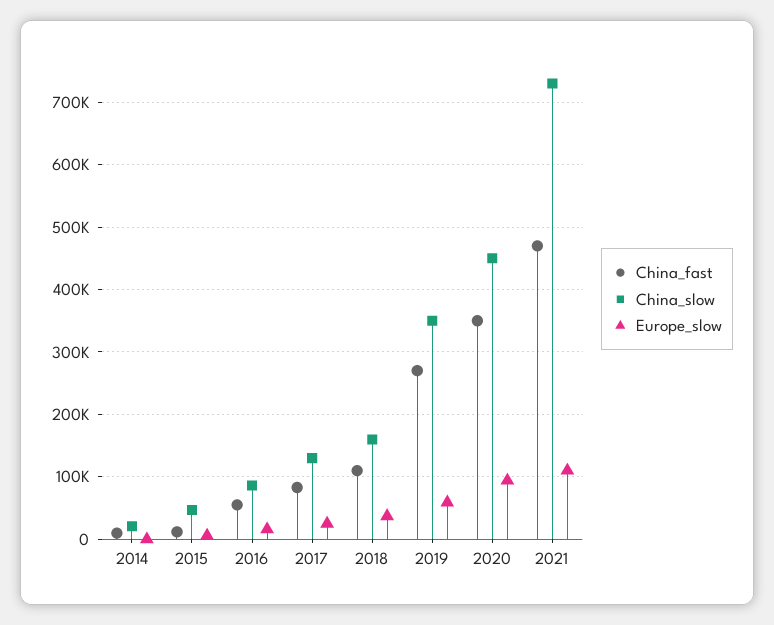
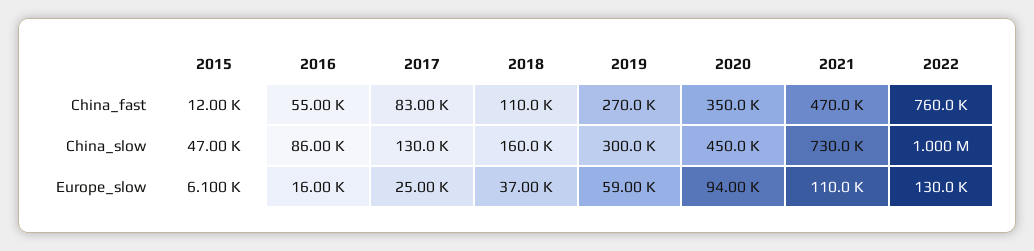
China_fast, 2014: 10000 -> none
China_slow, 2014: 20000 -> none
Europe_slow, 2014: 0 -> none
China_slow, 2019: 350000 -> 300000
China_fast, 2022: none -> 760000
China_slow, 2022: none -> 1000000
Europe_slow, 2022: none -> 130000

